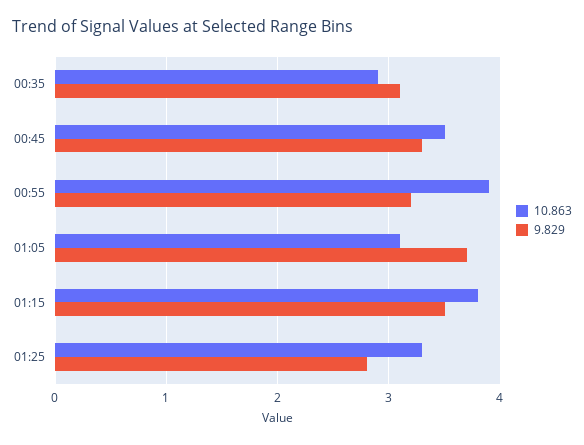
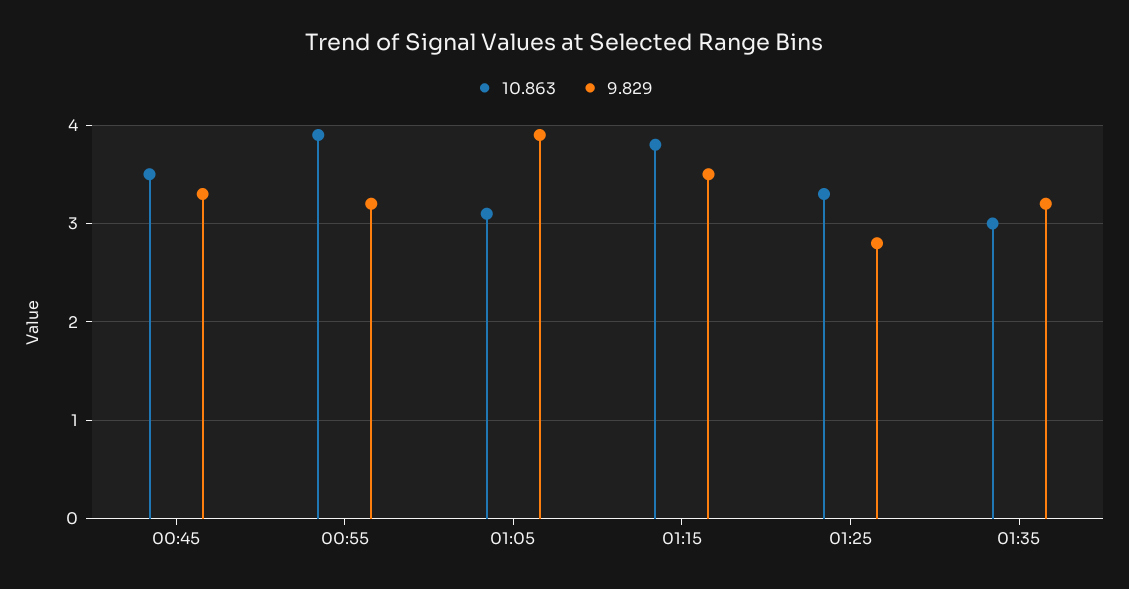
10.863, 00:35: 2.9 -> none
9.829, 00:35: 3.1 -> none
9.829, 01:05: 3.7 -> 3.9
10.863, 01:35: none -> 3
9.829, 01:35: none -> 3.2

